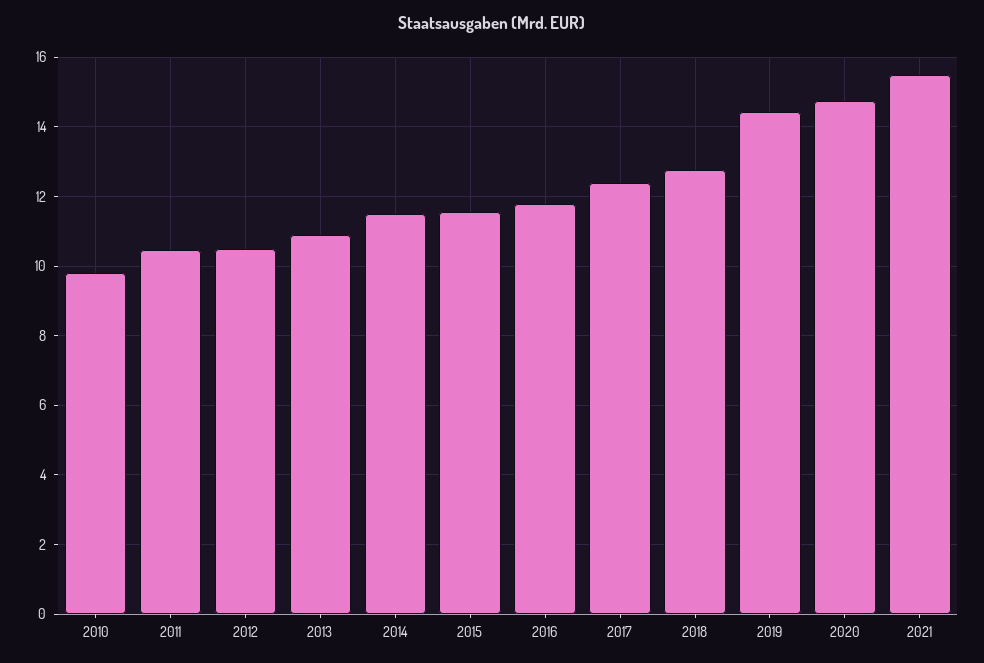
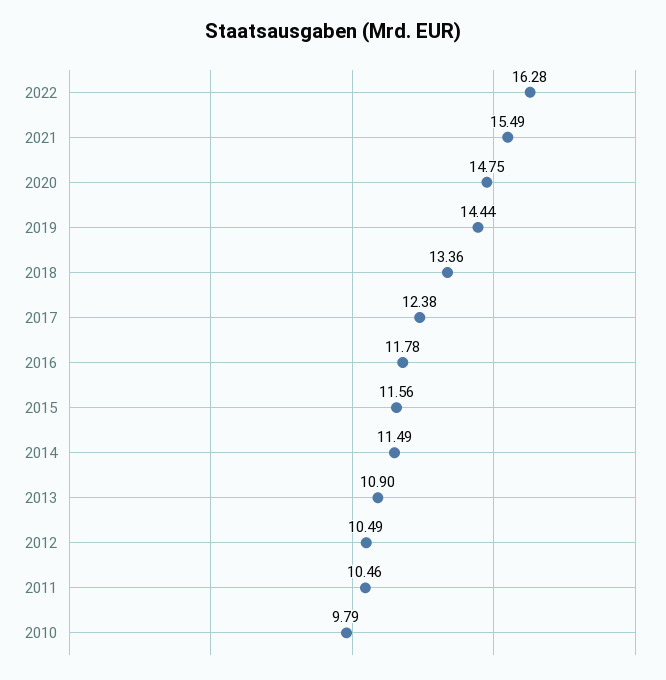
2018: 12.8 -> 13.36
2022: none -> 16.28

